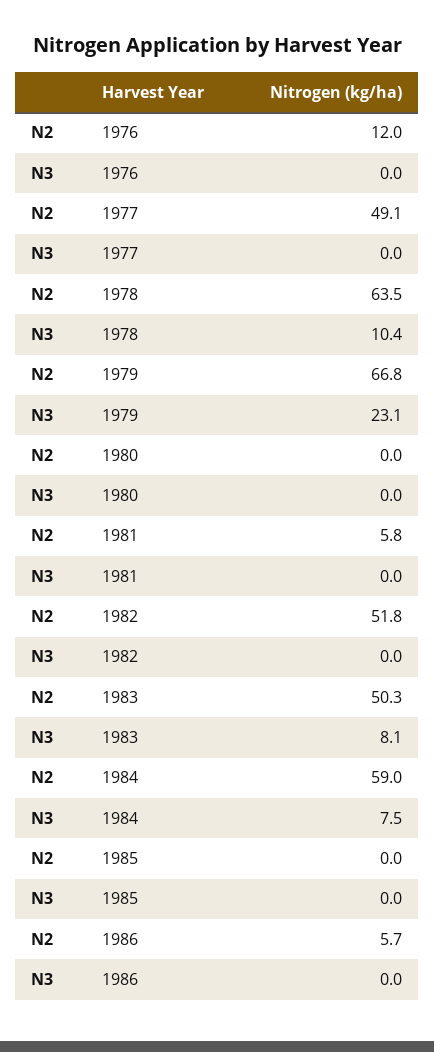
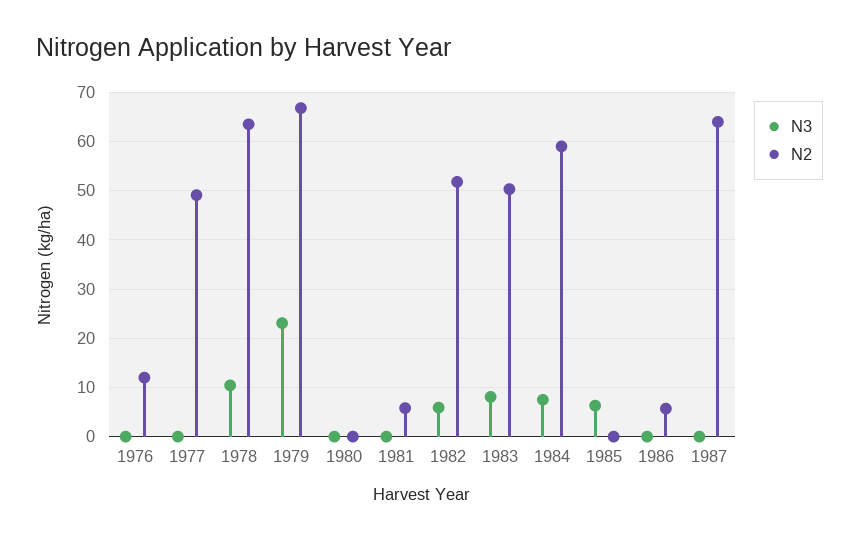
N3, 1982: 0 -> 6
N3, 1985: 0 -> 6
N3, 1987: none -> 0
N2, 1987: none -> 64

